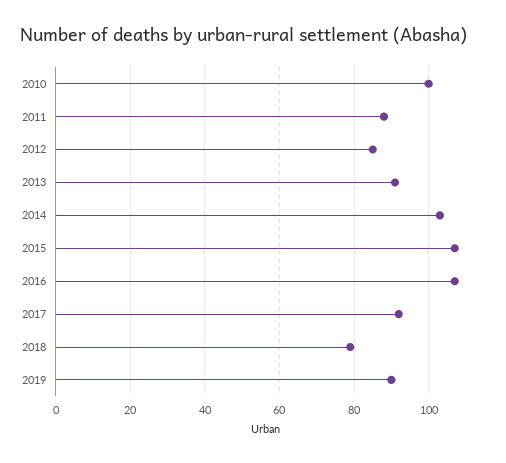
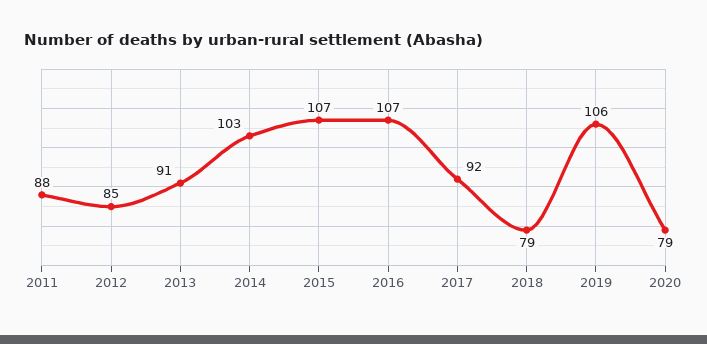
2010: 100 -> none
2019: 90 -> 106
2020: none -> 79

